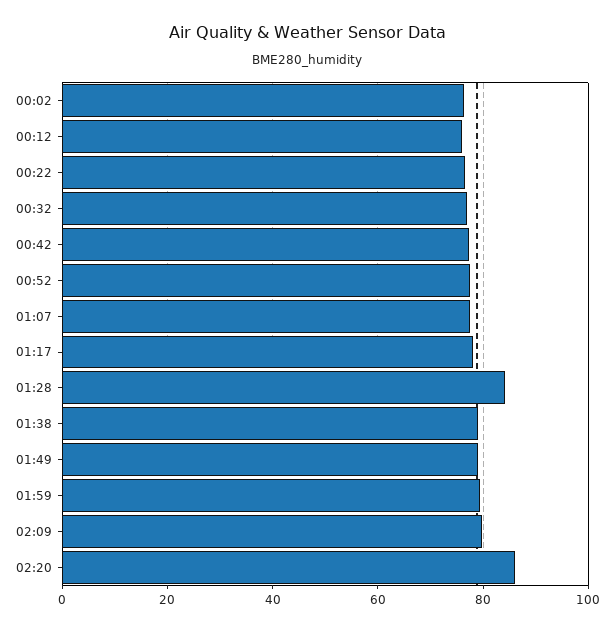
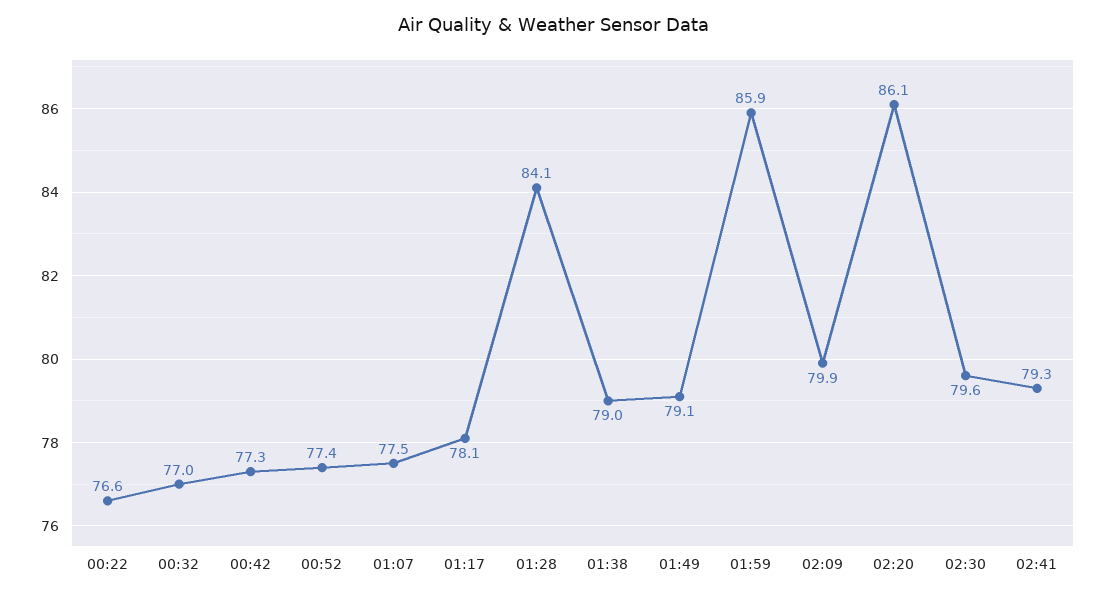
00:02: 76 -> none
00:12: 76 -> none
01:59: 80 -> 85.9
02:30: none -> 79.6
02:41: none -> 79.3

